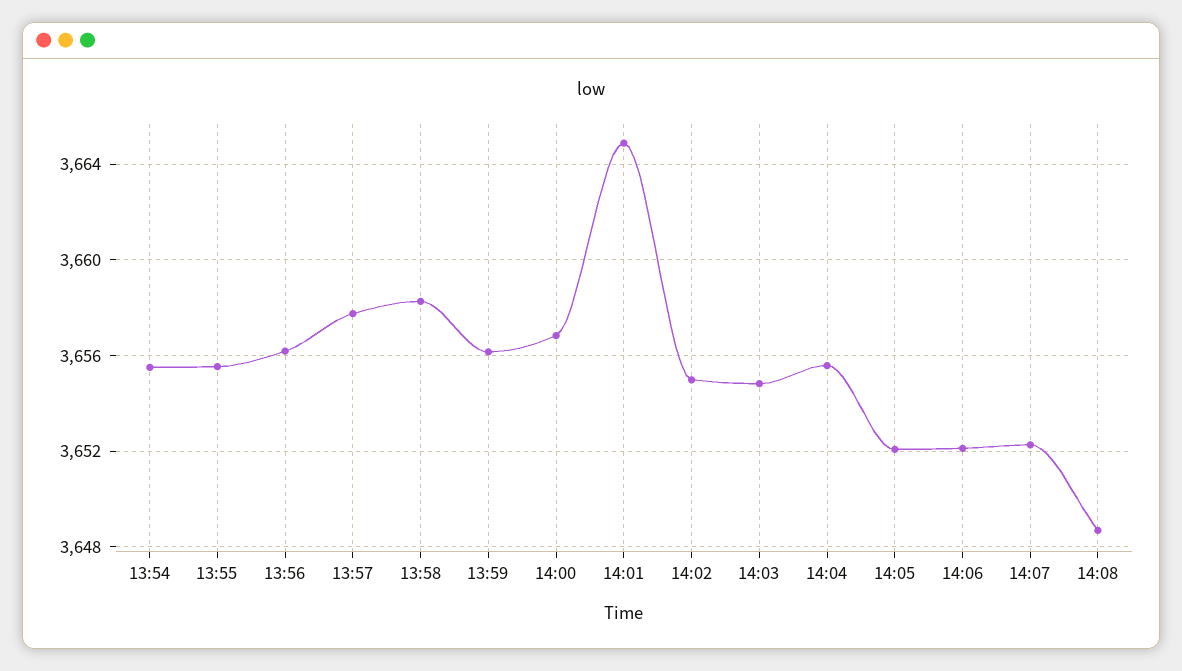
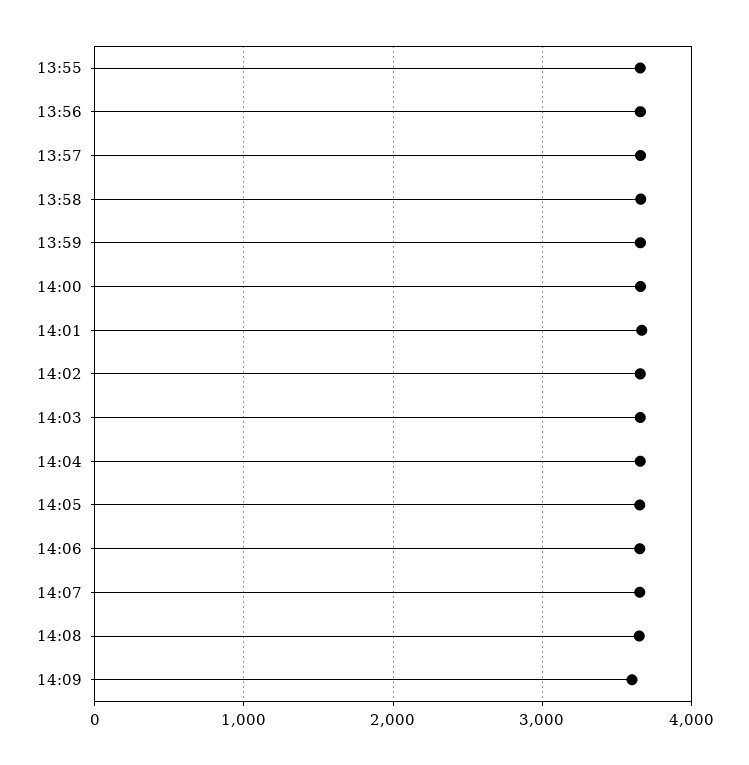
13:54: 3655.5 -> none
14:09: none -> 3600

